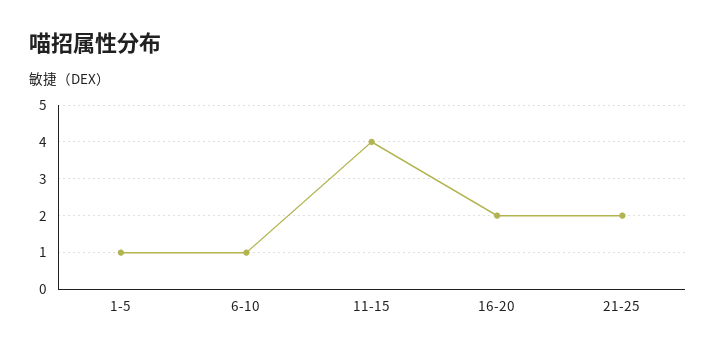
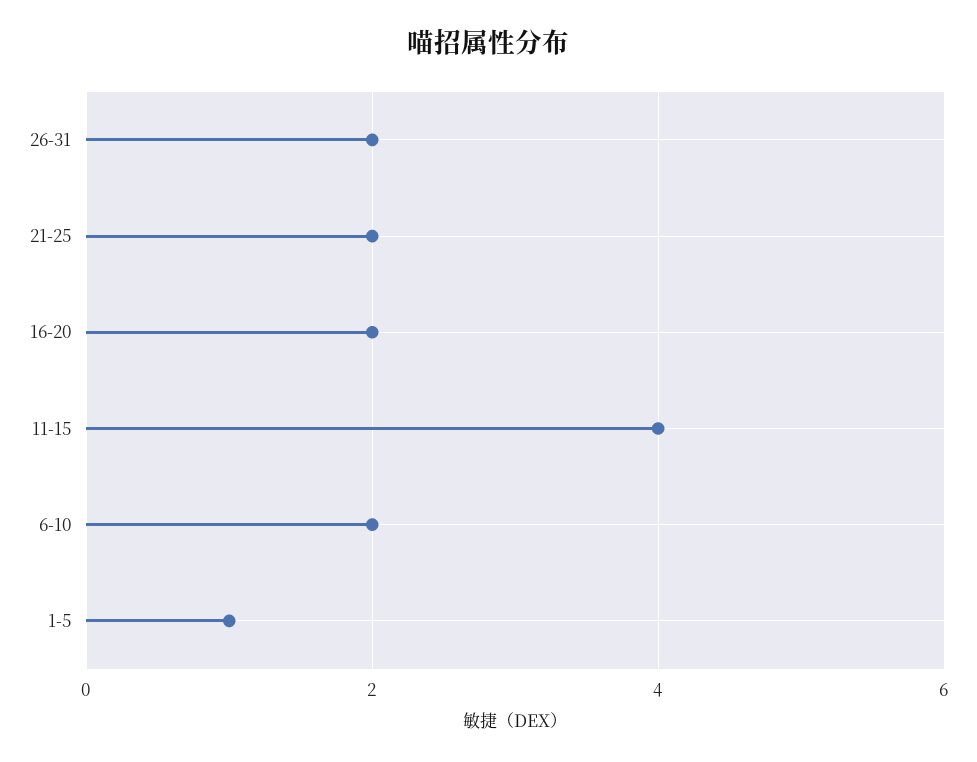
6-10: 1 -> 2
26-31: none -> 2

